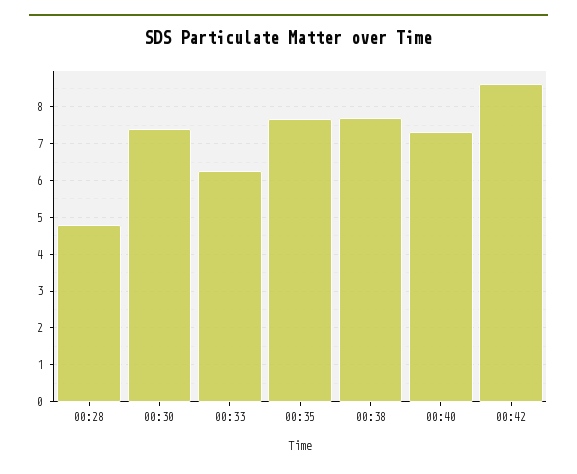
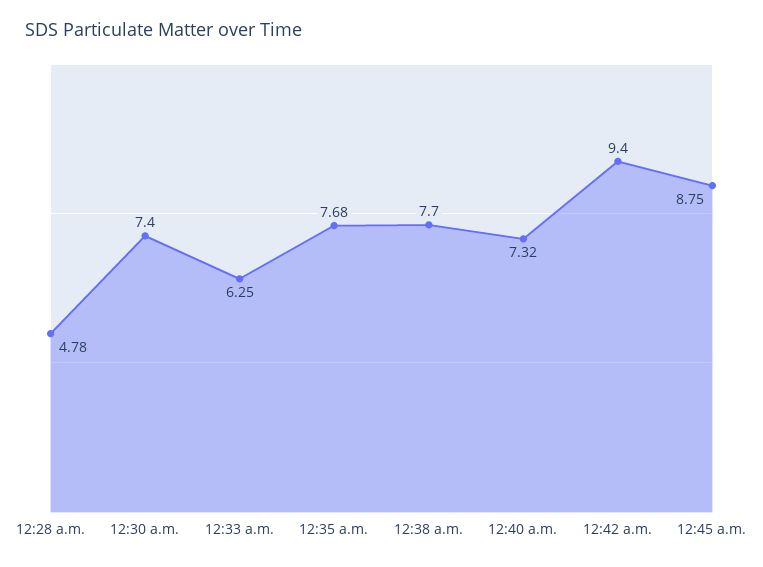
00:42: 8.6 -> 9.4
12:45 a.m.: none -> 8.75

